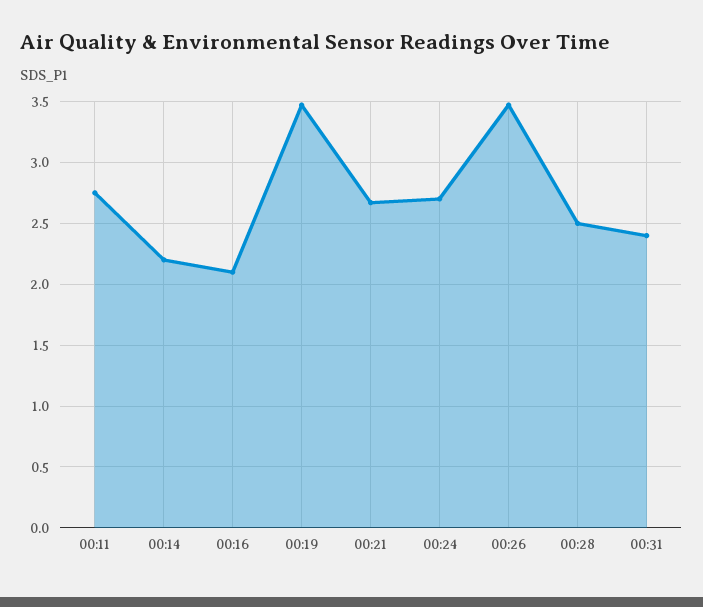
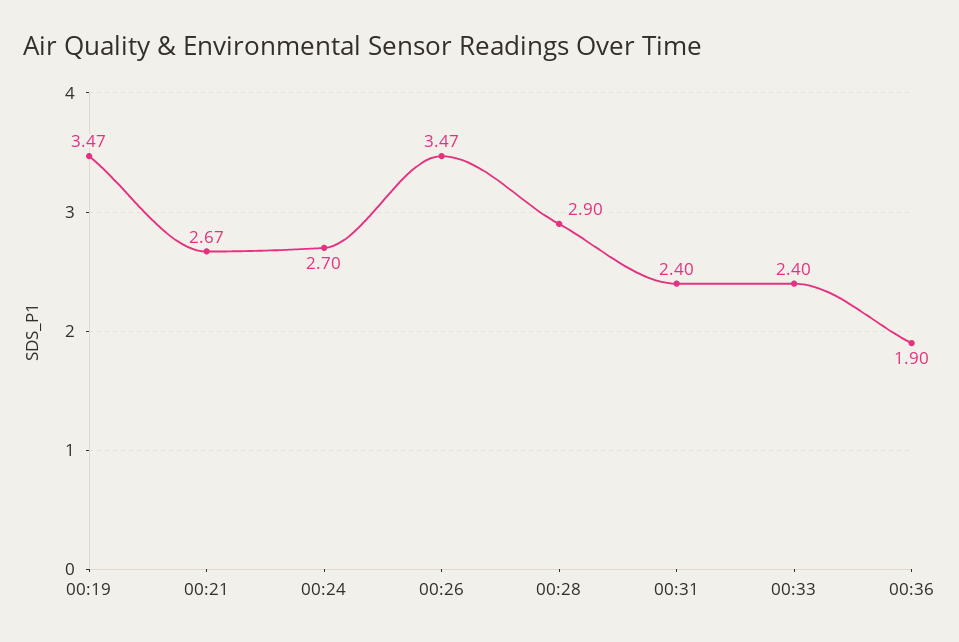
00:11: 2.75 -> none
00:14: 2.2 -> none
00:16: 2.1 -> none
00:28: 2.5 -> 2.9
00:33: none -> 2.4
00:36: none -> 1.9

